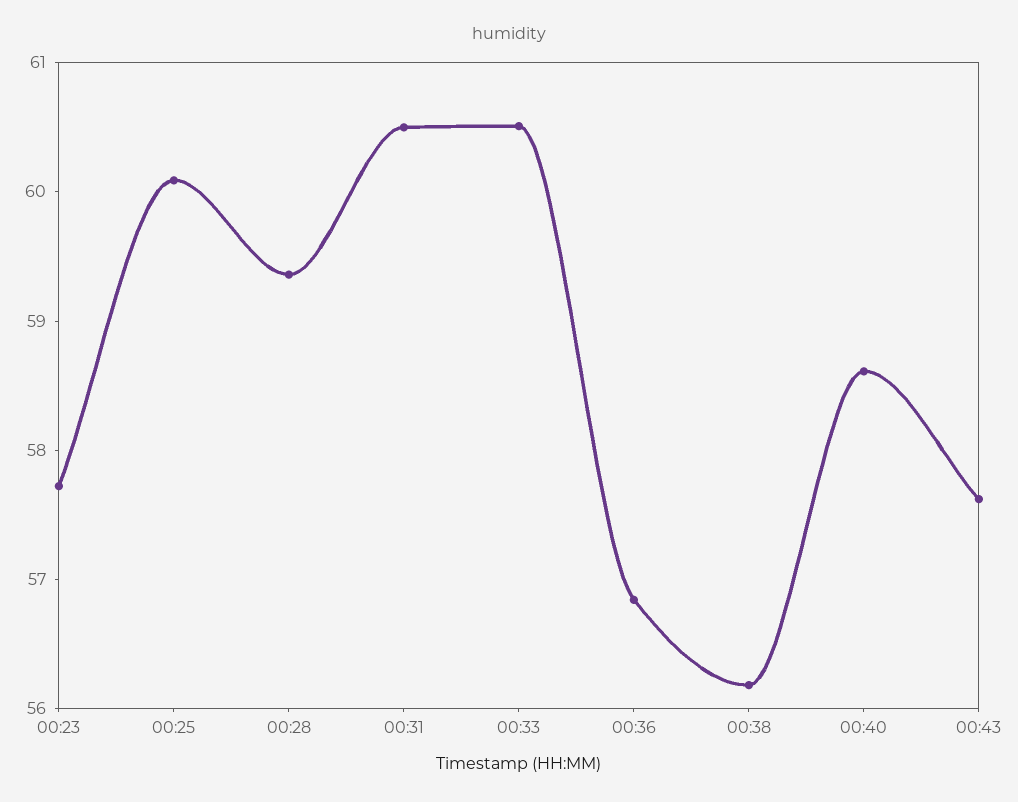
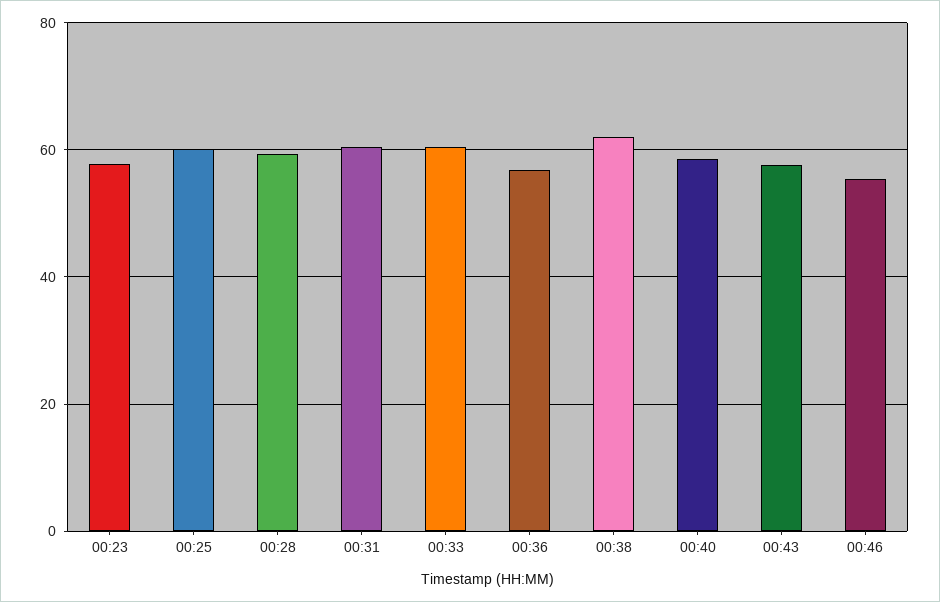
00:38: 56.2 -> 62
00:46: none -> 56

